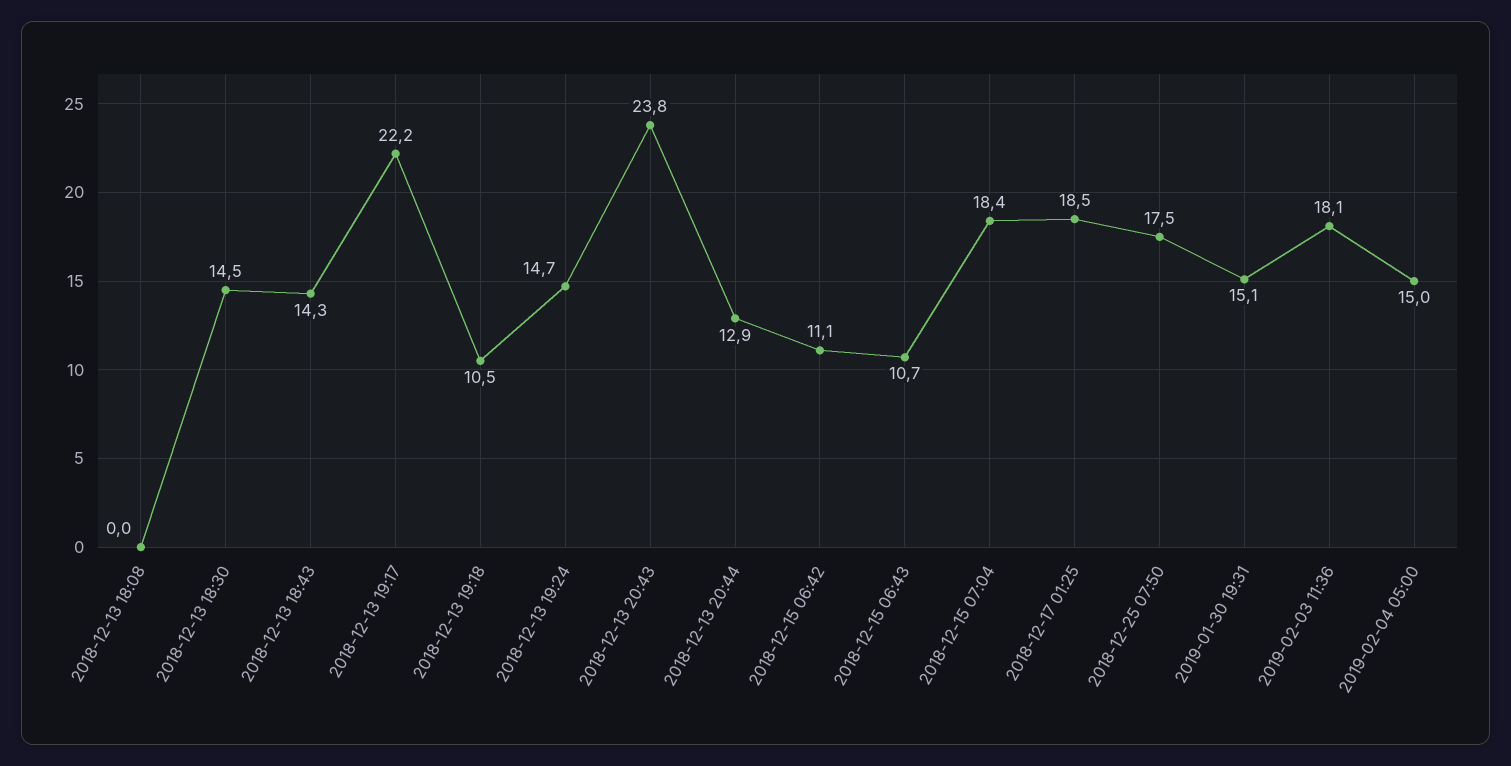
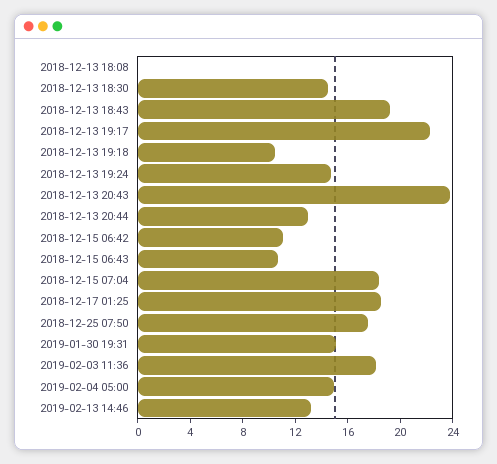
2018-12-13 18:43: 14.3 -> 19
2019-02-13 14:46: none -> 13

